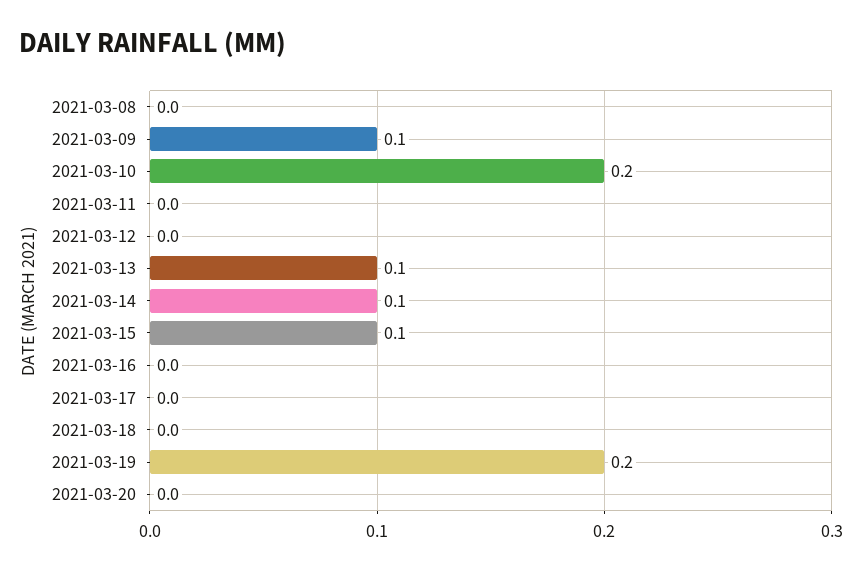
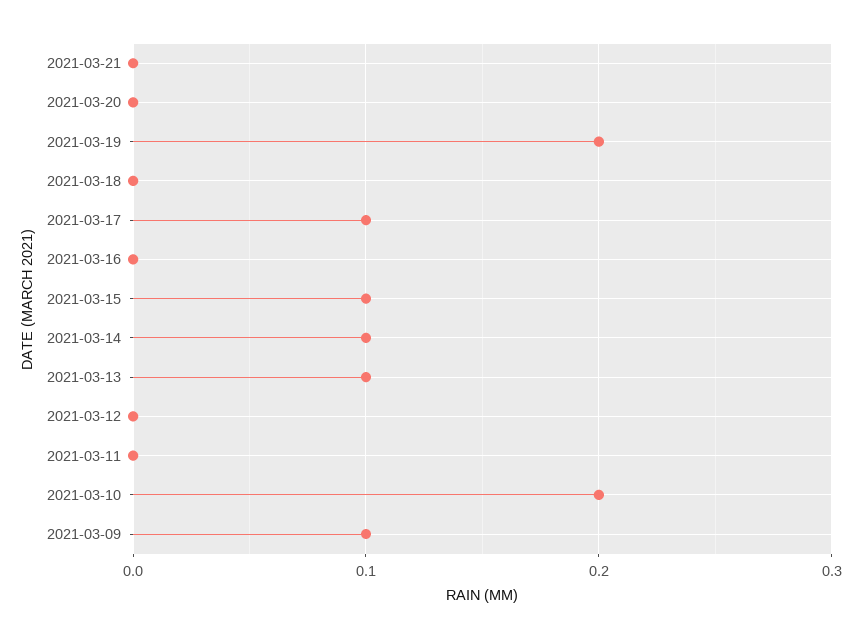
2021-03-08: 0 -> none
2021-03-17: 0 -> 0.1
2021-03-21: none -> 0

